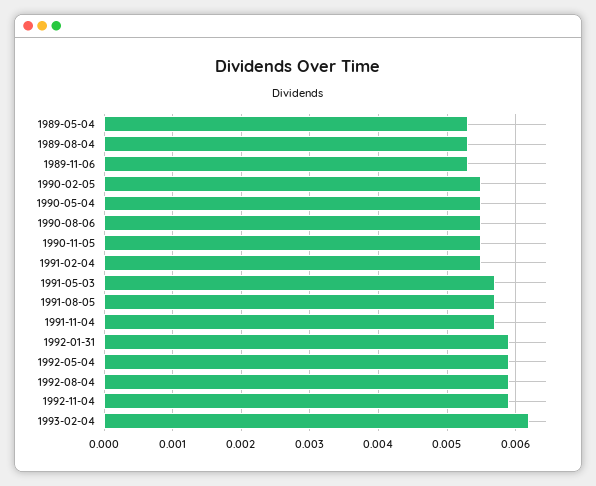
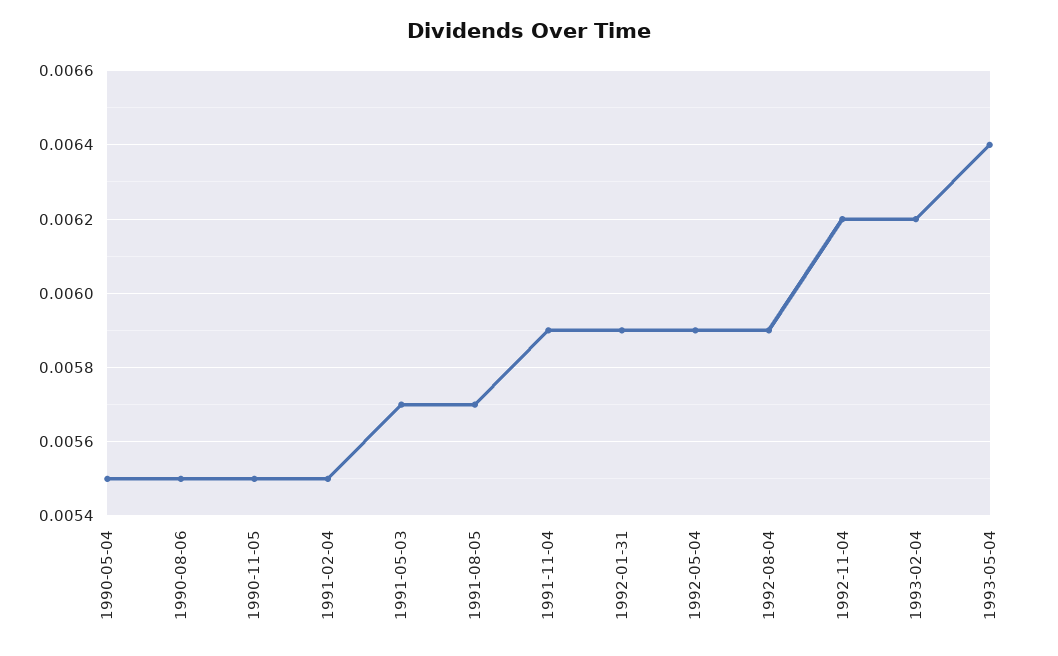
1989-05-04: 0.0053 -> none
1989-08-04: 0.0053 -> none
1989-11-06: 0.0053 -> none
1990-02-05: 0.0055 -> none
1991-11-04: 0.0057 -> 0.0059
1992-11-04: 0.0059 -> 0.0062
1993-05-04: none -> 0.0064

